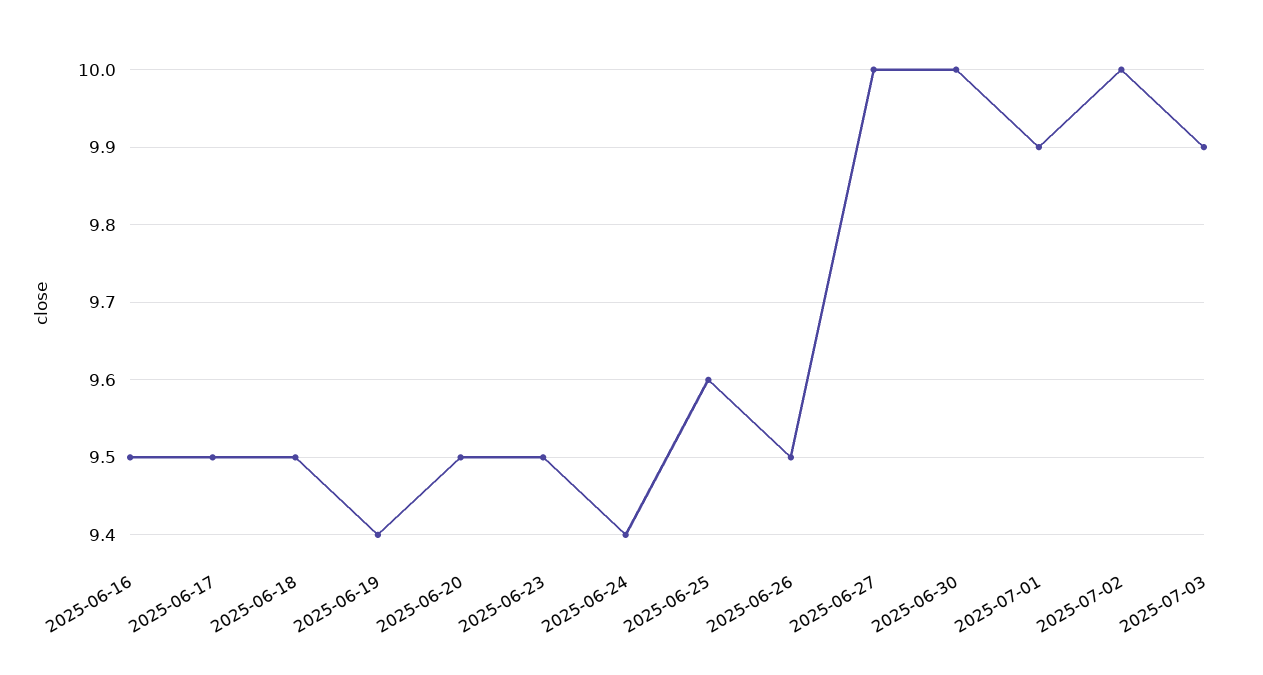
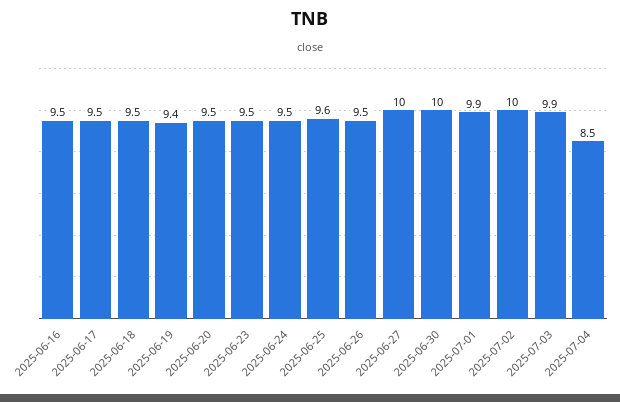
2025-06-24: 9.4 -> 9.5
2025-07-04: none -> 8.5

